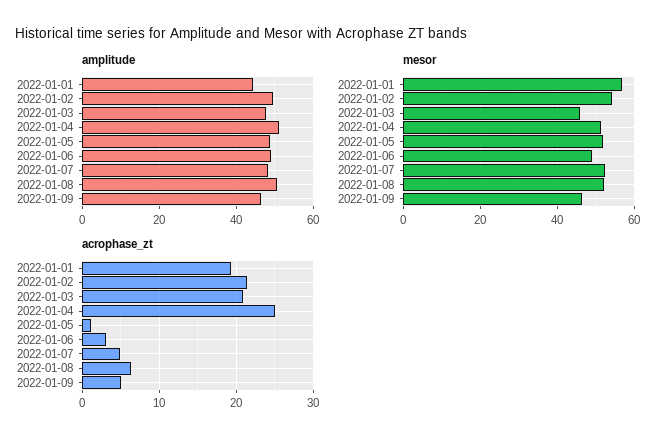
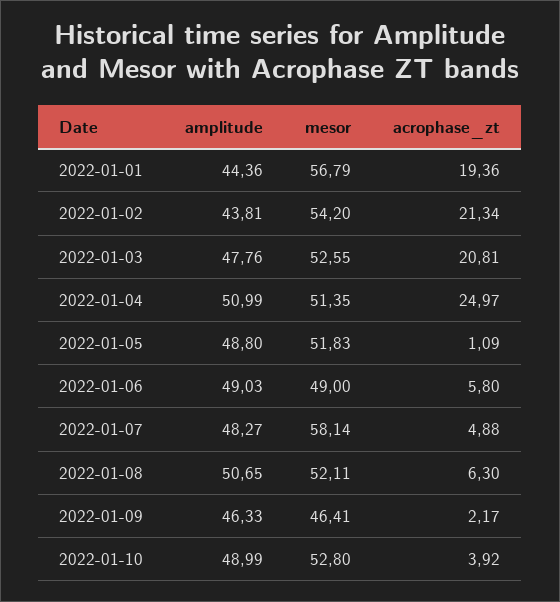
amplitude, 2022-01-02: 50 -> 43.81
mesor, 2022-01-03: 46 -> 52.55
mesor, 2022-01-07: 52 -> 58.14
acrophase_zt, 2022-01-06: 3 -> 5.8
acrophase_zt, 2022-01-09: 5 -> 2.17
amplitude, 2022-01-10: none -> 48.99
mesor, 2022-01-10: none -> 52.8
acrophase_zt, 2022-01-10: none -> 3.92

